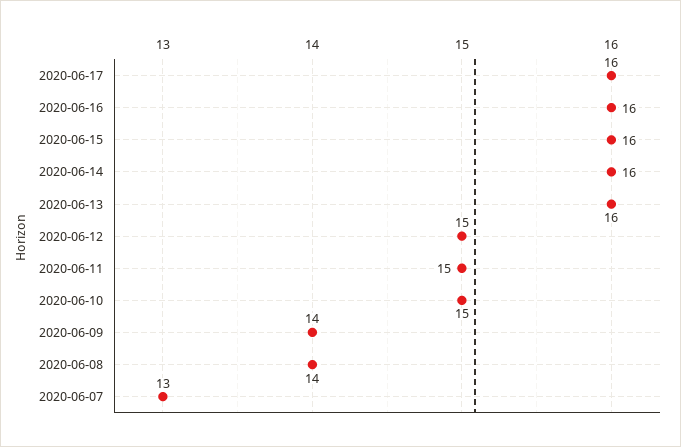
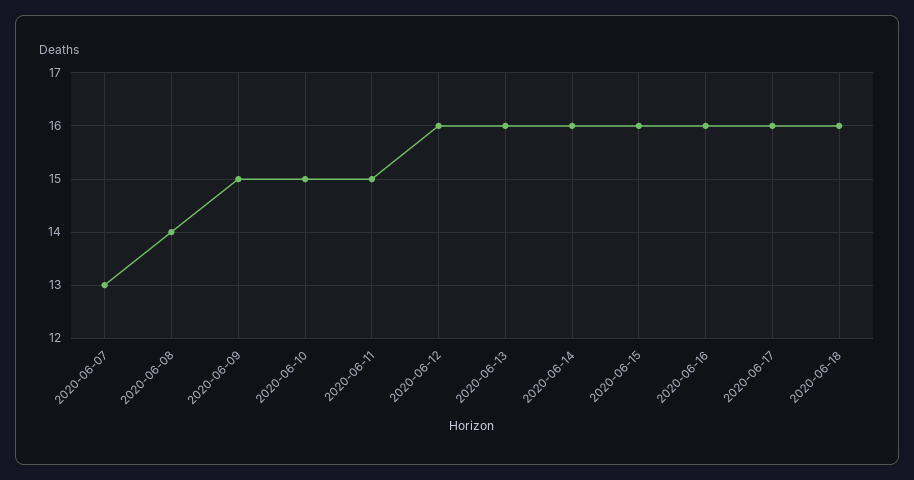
2020-06-12: 15 -> 16
2020-06-09: 14 -> 15
2020-06-18: none -> 16

